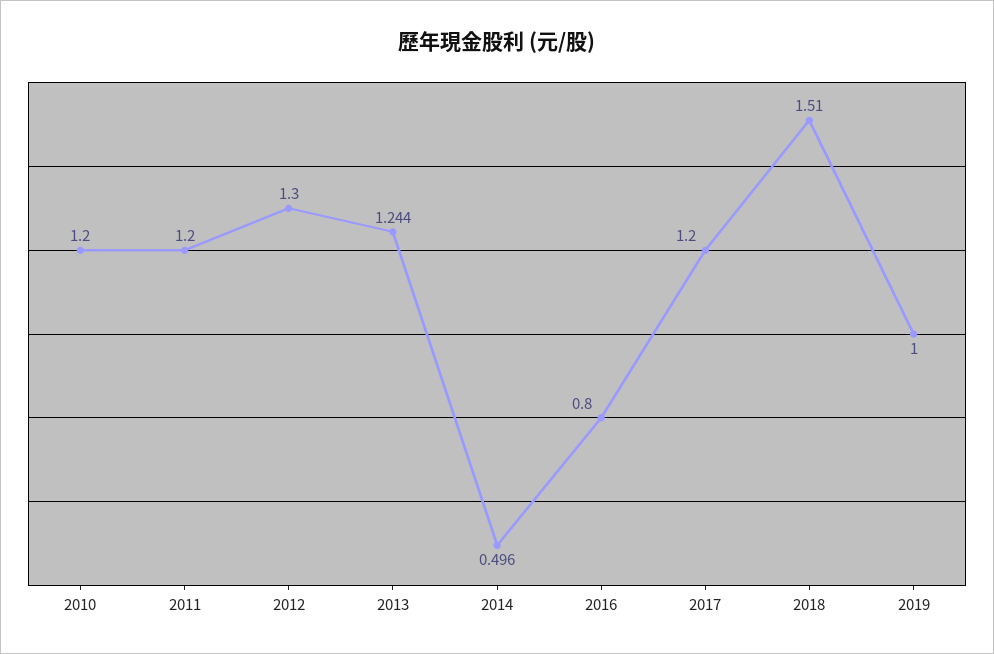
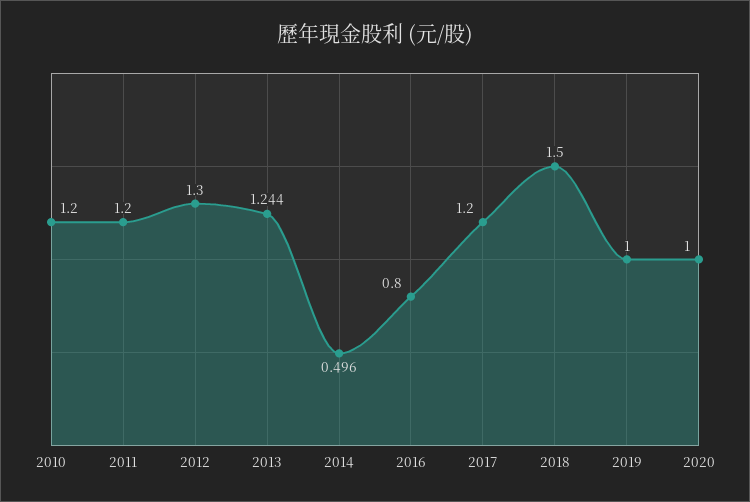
2018: 1.51 -> 1.5
2020: none -> 1

